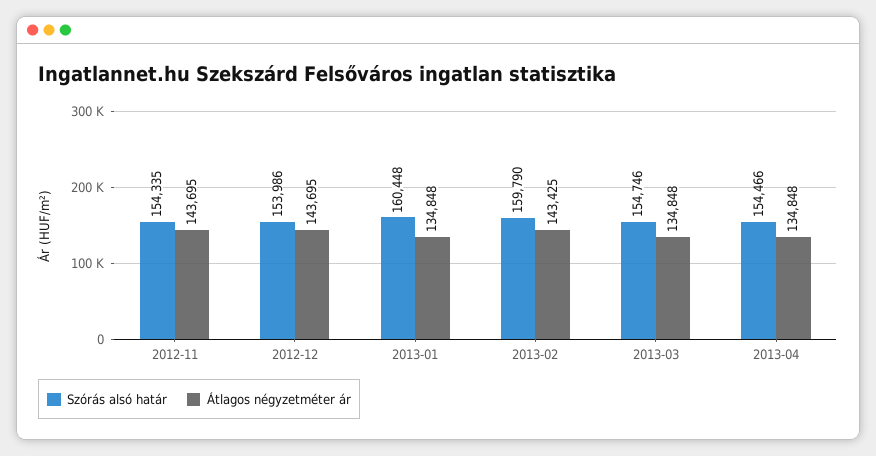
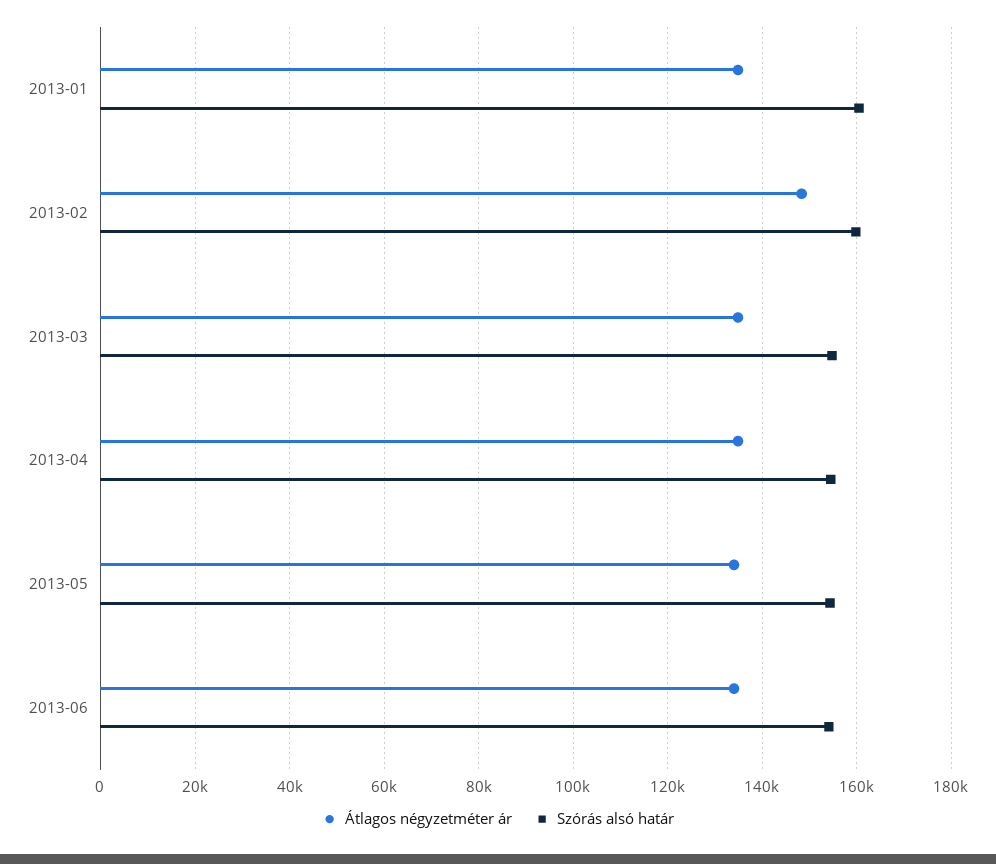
Szórás alsó határ, 2012-11: 154335 -> none
Átlagos négyzetméter ár, 2012-11: 143695 -> none
Szórás alsó határ, 2012-12: 153986 -> none
Átlagos négyzetméter ár, 2012-12: 143695 -> none
Átlagos négyzetméter ár, 2013-02: 143425 -> 148000
Átlagos négyzetméter ár, 2013-05: none -> 134000
Szórás alsó határ, 2013-05: none -> 154000
Átlagos négyzetméter ár, 2013-06: none -> 134000
Szórás alsó határ, 2013-06: none -> 154000

